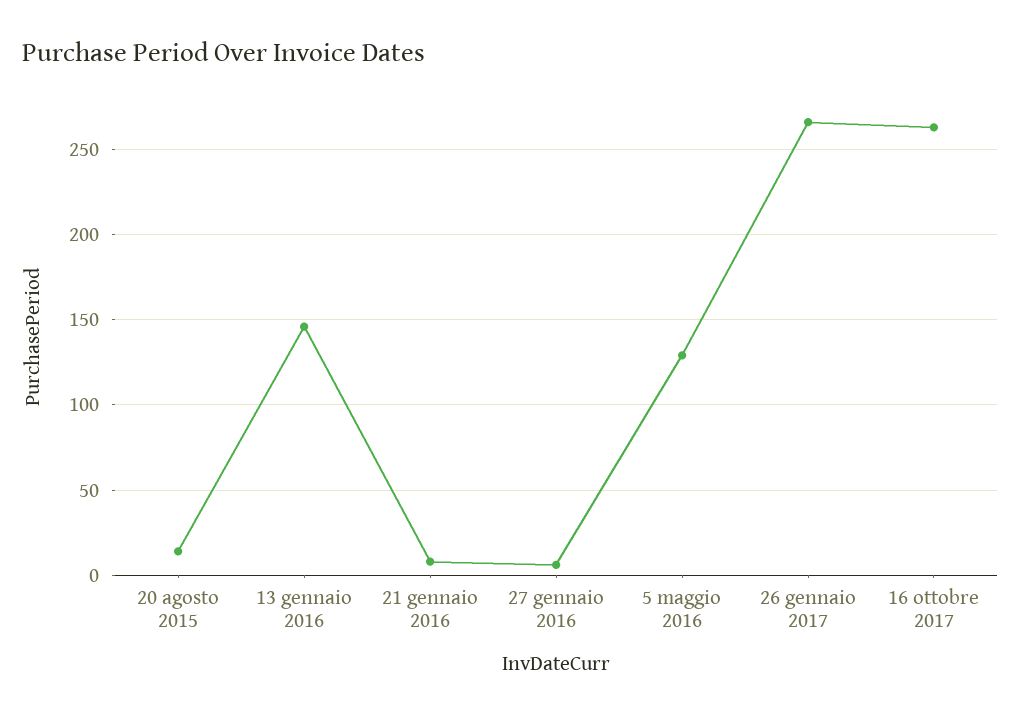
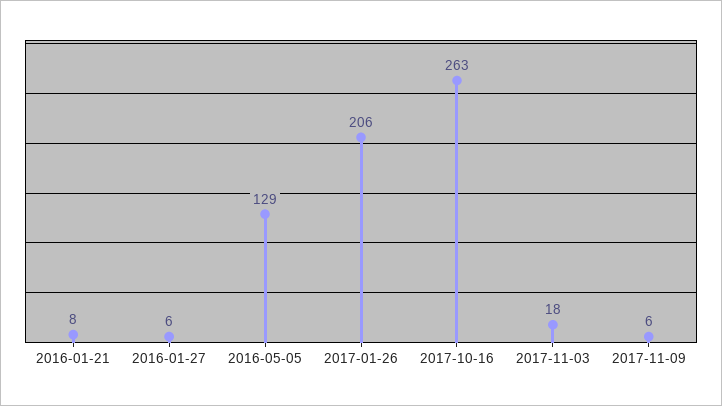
20 agosto 2015: 15 -> none
13 gennaio 2016: 145 -> none
26 gennaio 2017: 265 -> 206
2017-11-03: none -> 18
2017-11-09: none -> 6

